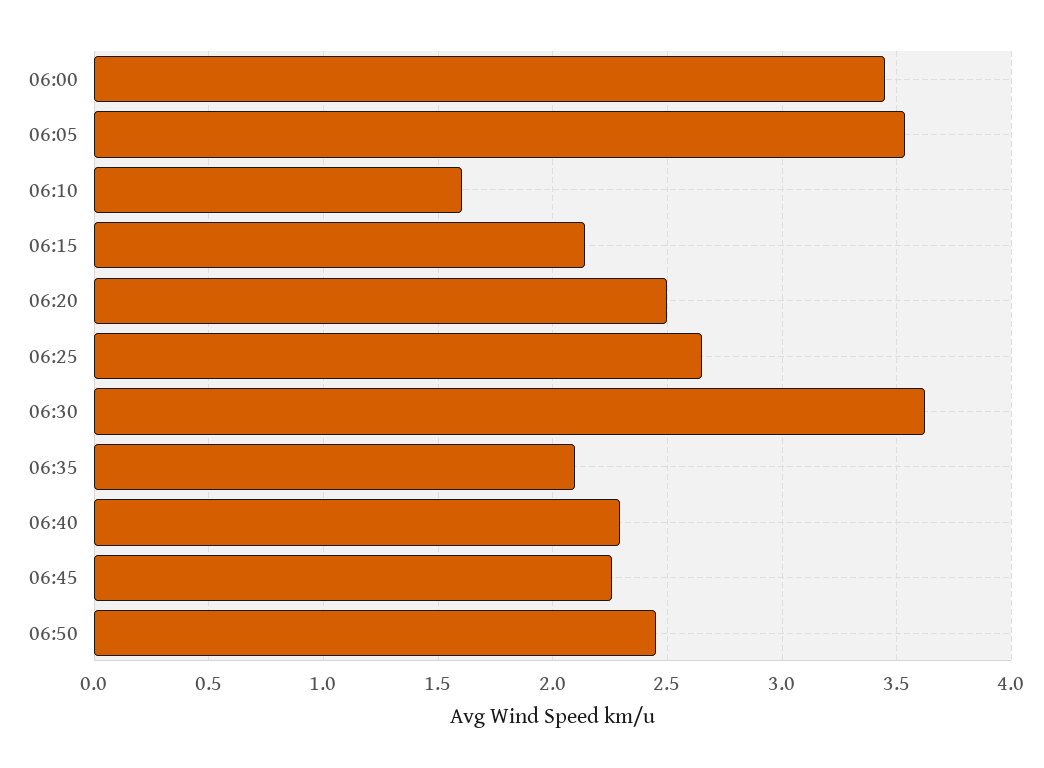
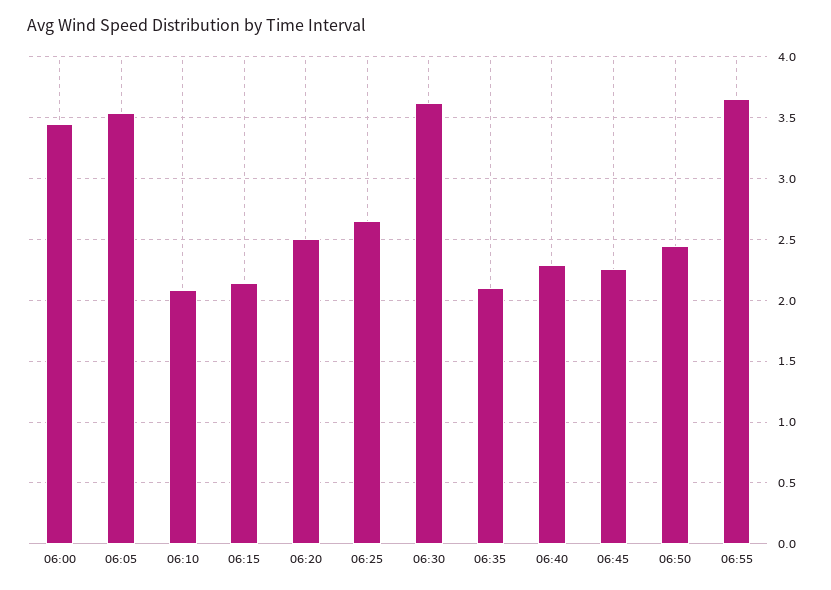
06:10: 1.6 -> 2.1
06:55: none -> 3.65

